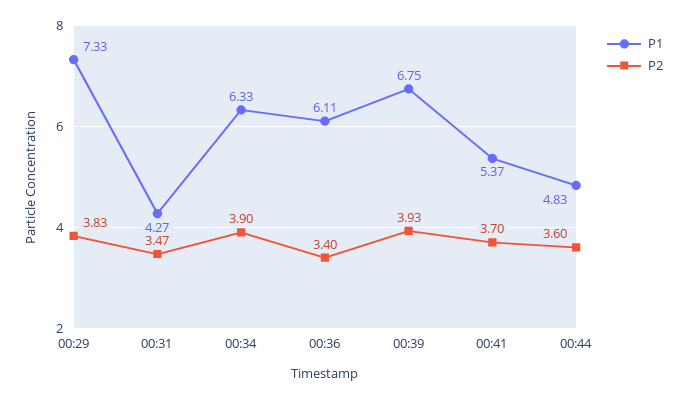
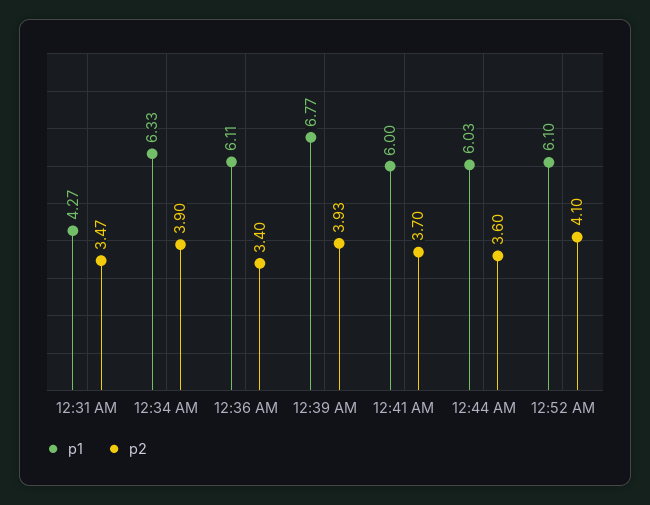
P1, 00:29: 7.33 -> none
P2, 00:29: 3.83 -> none
P1, 00:39: 6.75 -> 6.77
P1, 00:41: 5.37 -> 6
P1, 00:44: 4.83 -> 6.03
P1, 12:52 AM: none -> 6.1
P2, 12:52 AM: none -> 4.1

